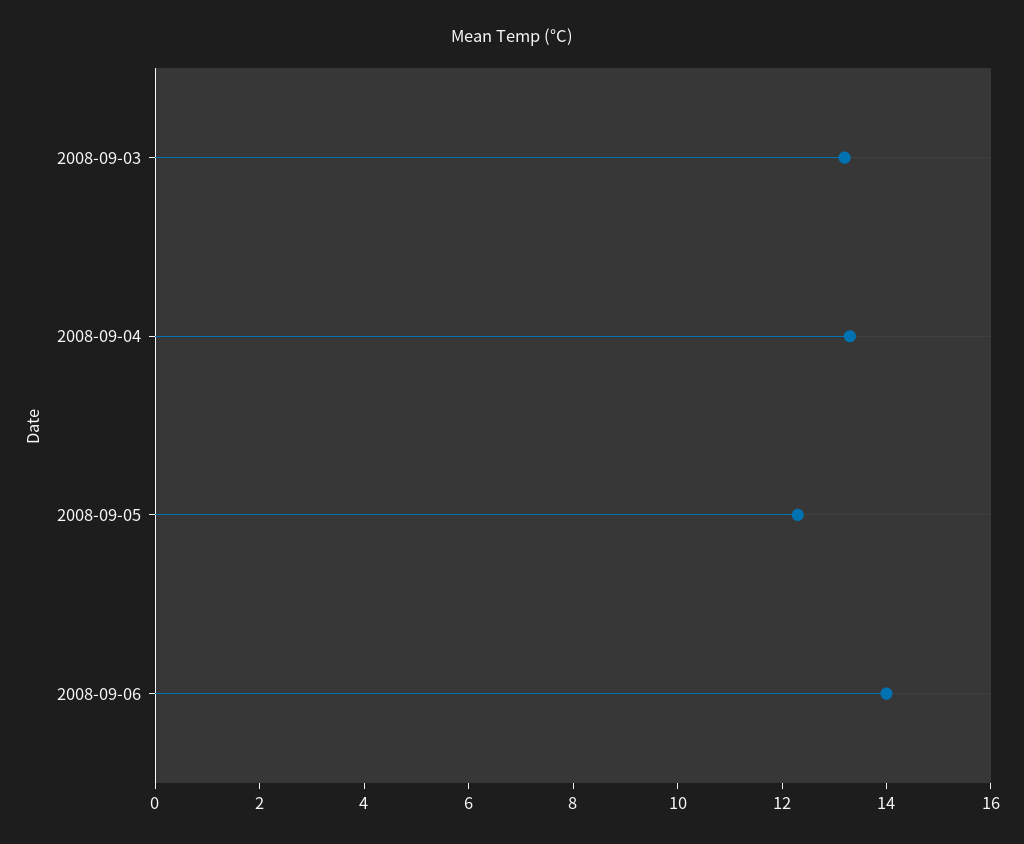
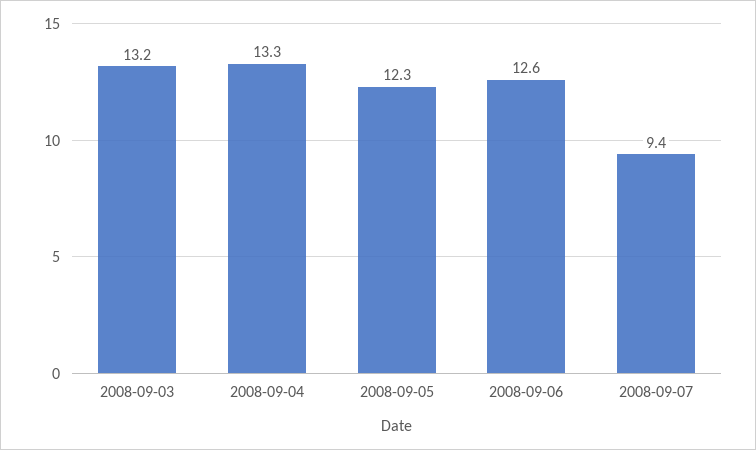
2008-09-06: 14 -> 12.6
2008-09-07: none -> 9.4

